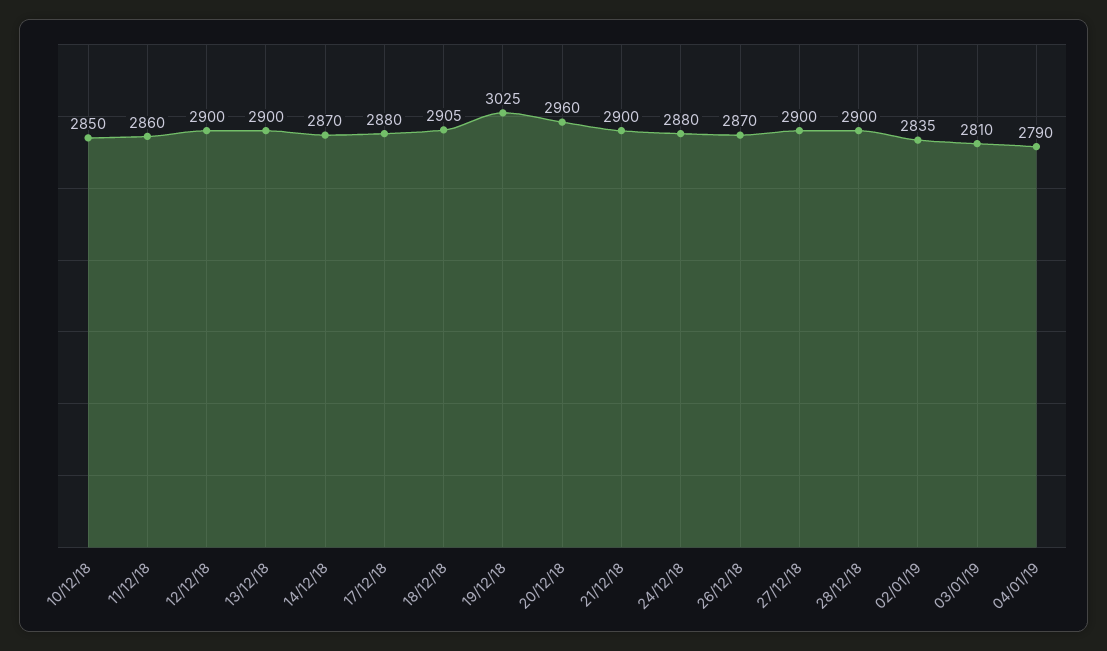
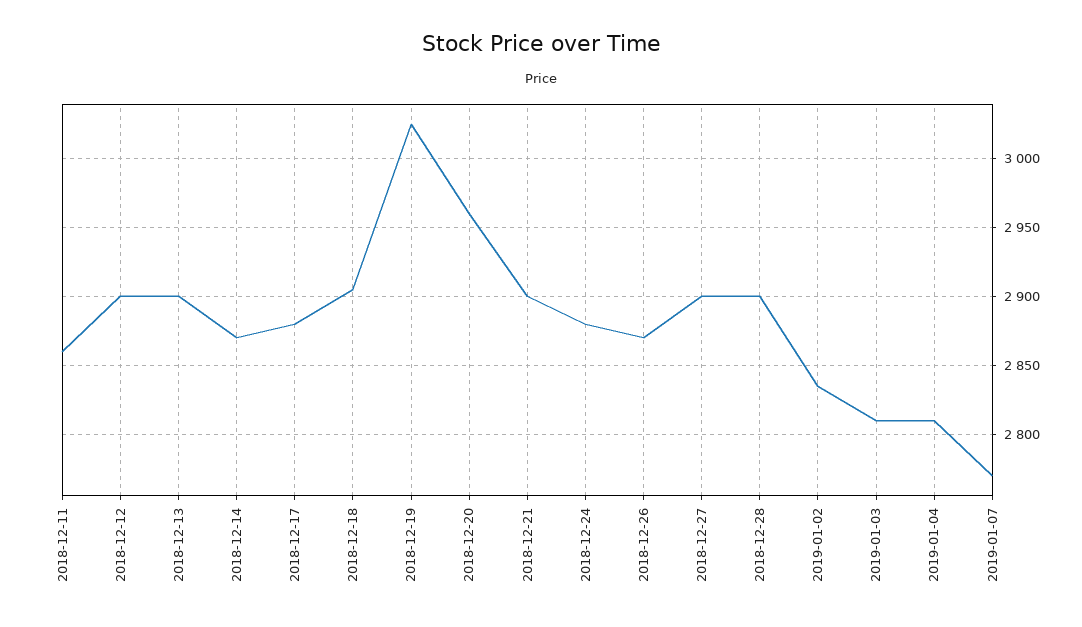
10/12/18: 2850 -> none
04/01/19: 2790 -> 2810
2019-01-07: none -> 2770

